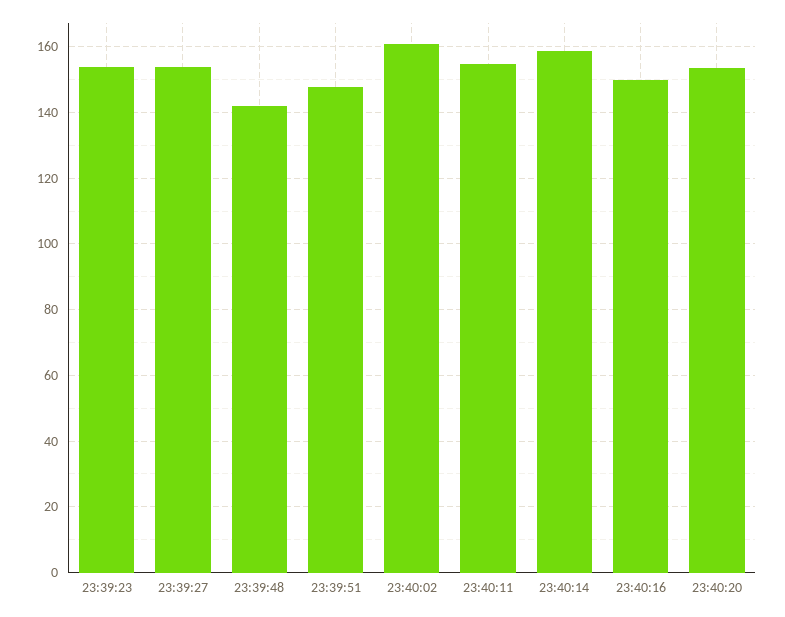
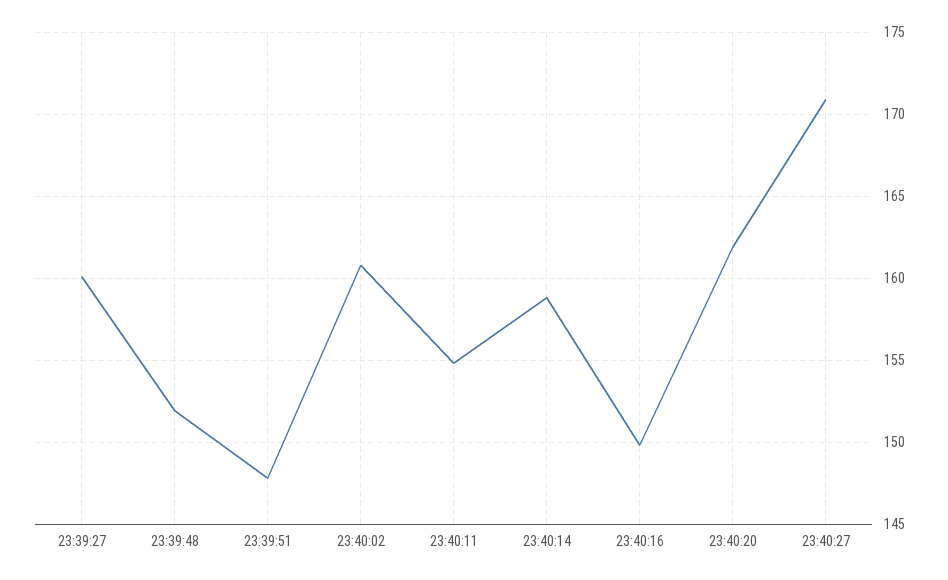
23:39:23: 154 -> none
23:39:27: 154 -> 160
23:39:48: 142 -> 152
23:40:20: 154 -> 162
23:40:27: none -> 171

